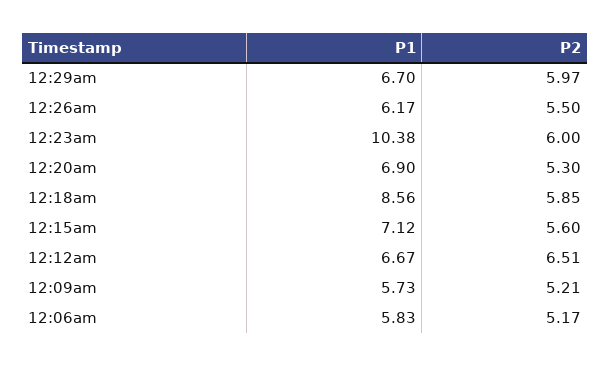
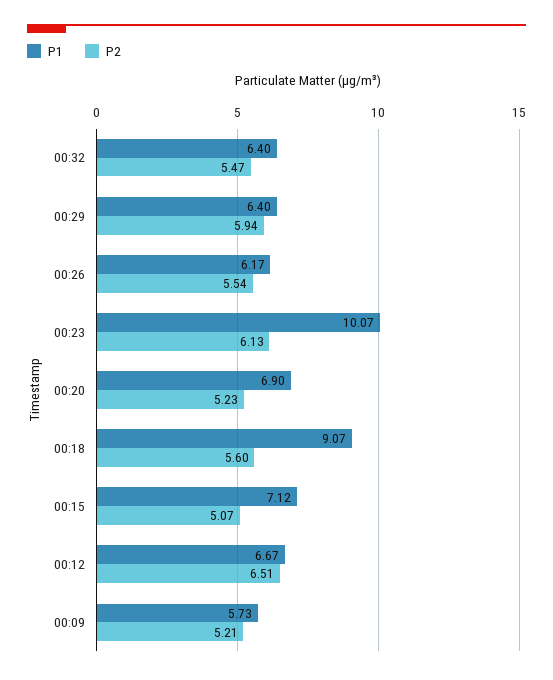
P1, 12:29am: 6.7 -> 6.4
P2, 12:29am: 5.97 -> 5.94
P2, 12:26am: 5.5 -> 5.54
P1, 12:23am: 10.38 -> 10.07
P2, 12:23am: 6 -> 6.13
P2, 12:20am: 5.3 -> 5.23
P1, 12:18am: 8.56 -> 9.07
P2, 12:18am: 5.85 -> 5.6
P2, 12:15am: 5.6 -> 5.07
P1, 12:06am: 5.83 -> none
P2, 12:06am: 5.17 -> none
P1, 00:32: none -> 6.4
P2, 00:32: none -> 5.47

